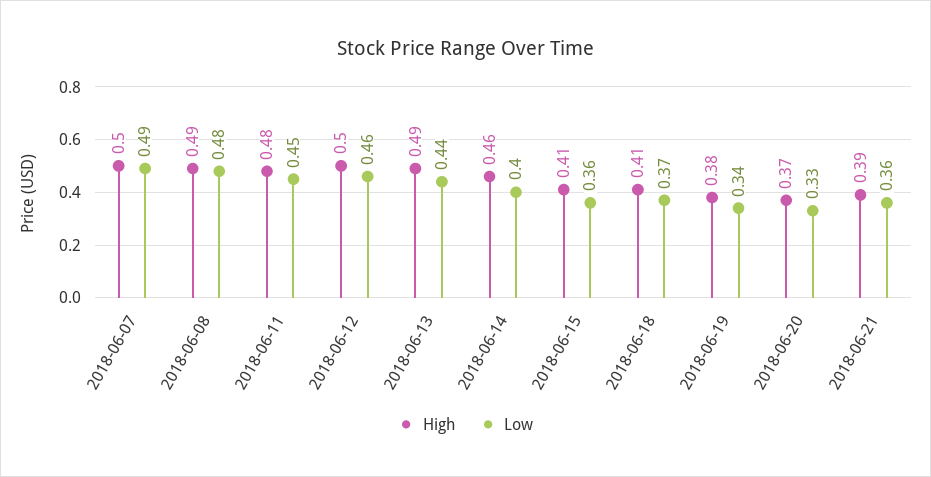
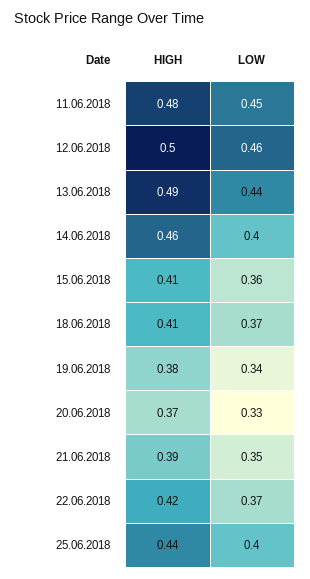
High, 2018-06-07: 0.5 -> none
Low, 2018-06-07: 0.49 -> none
High, 2018-06-08: 0.49 -> none
Low, 2018-06-08: 0.48 -> none
Low, 2018-06-21: 0.36 -> 0.35
High, 22.06.2018: none -> 0.42
Low, 22.06.2018: none -> 0.37
High, 25.06.2018: none -> 0.44
Low, 25.06.2018: none -> 0.4

